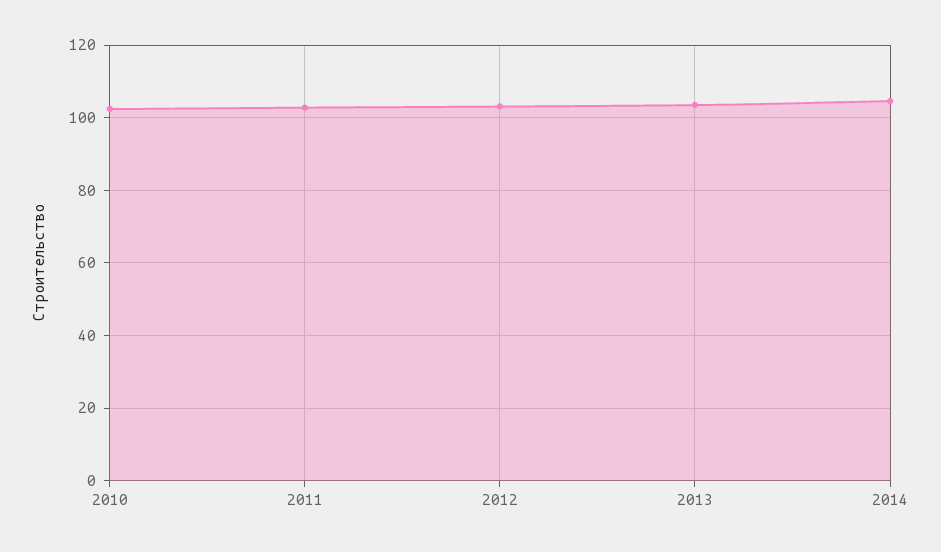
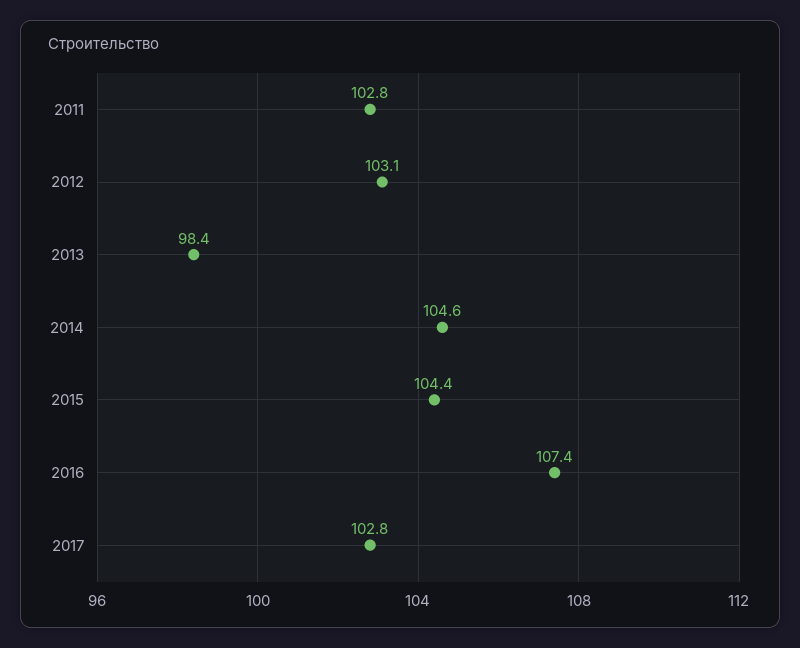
2010: 102 -> none
2013: 104 -> 98.4
2015: none -> 104.4
2016: none -> 107.4
2017: none -> 102.8

